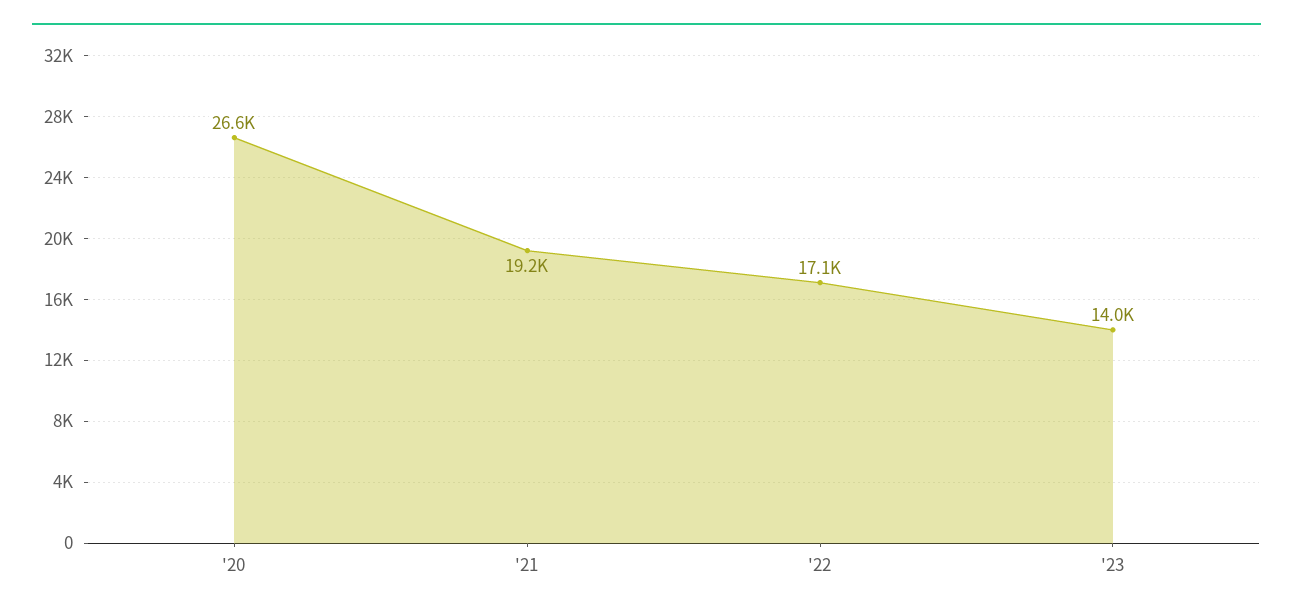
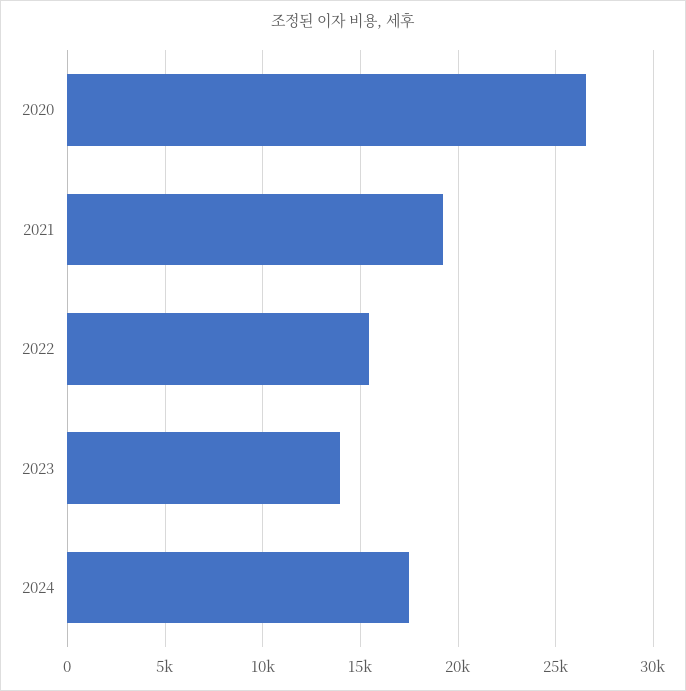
'22: 17100 -> 15500
2024: none -> 17500

